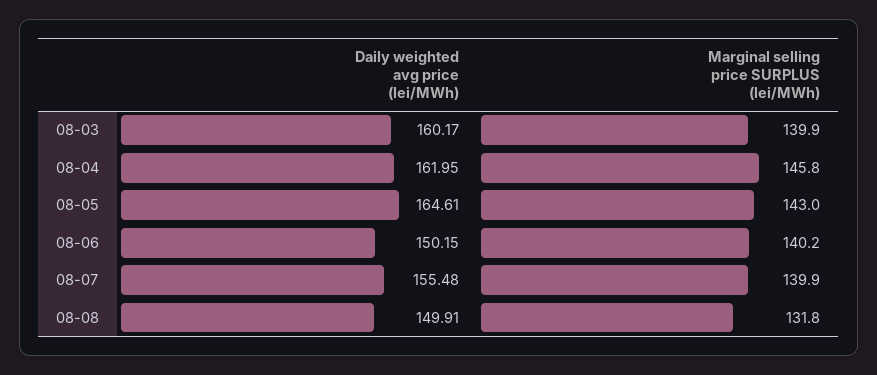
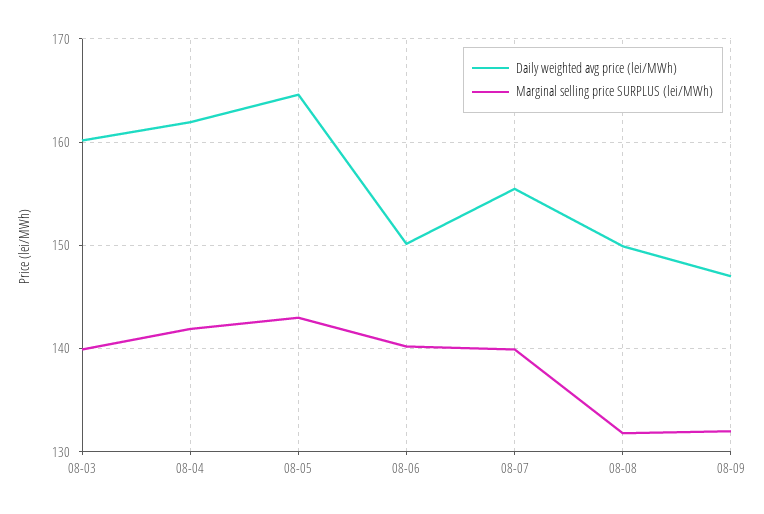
Marginal selling price SURPLUS (lei/MWh), 08-04: 145.8 -> 142
Daily weighted avg price (lei/MWh), 08-09: none -> 147
Marginal selling price SURPLUS (lei/MWh), 08-09: none -> 132

